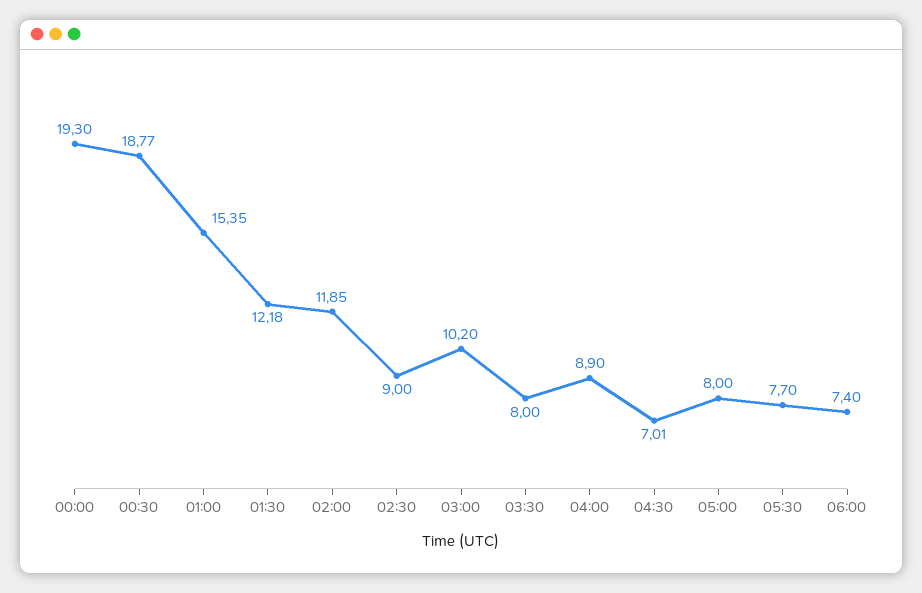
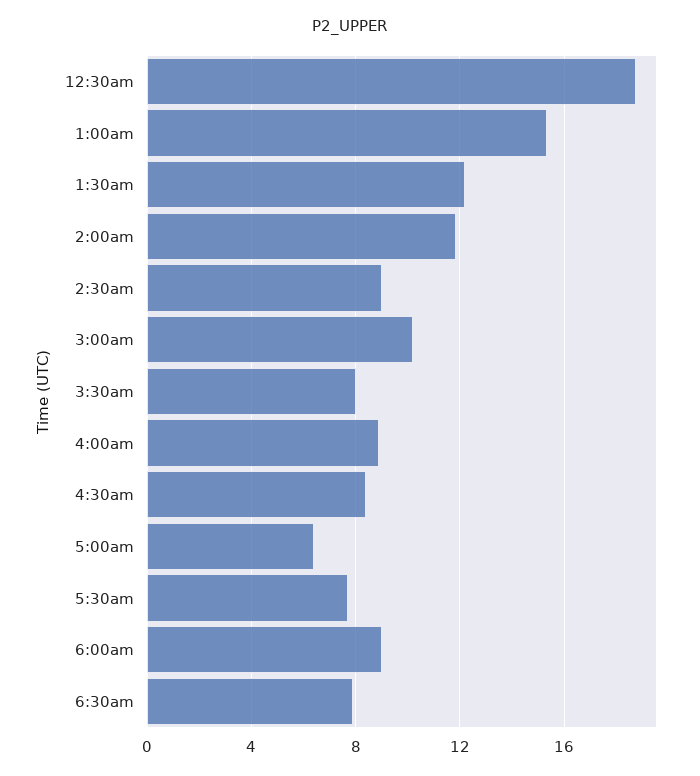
00:00: 19.3 -> none
04:30: 7.01 -> 8.5
05:00: 8 -> 6.5
06:00: 7.4 -> 9
6:30am: none -> 8

